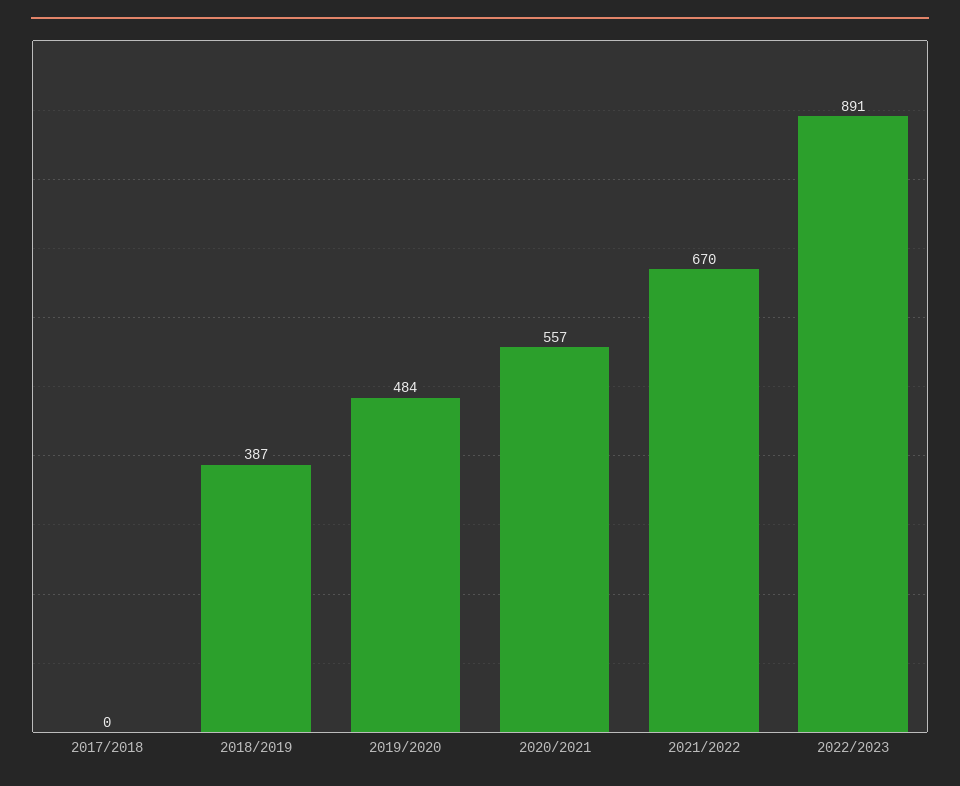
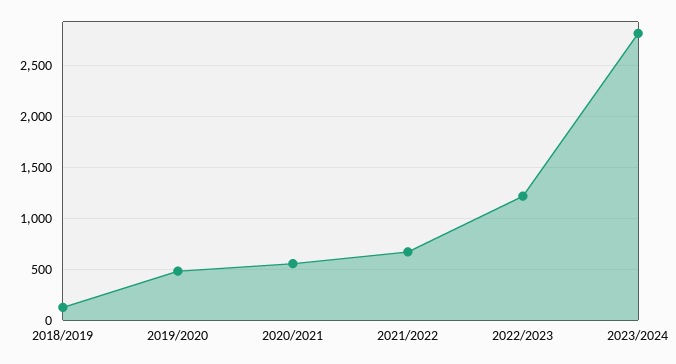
2017/2018: 0 -> none
2018/2019: 387 -> 100
2022/2023: 891 -> 1200
2023/2024: none -> 2800

